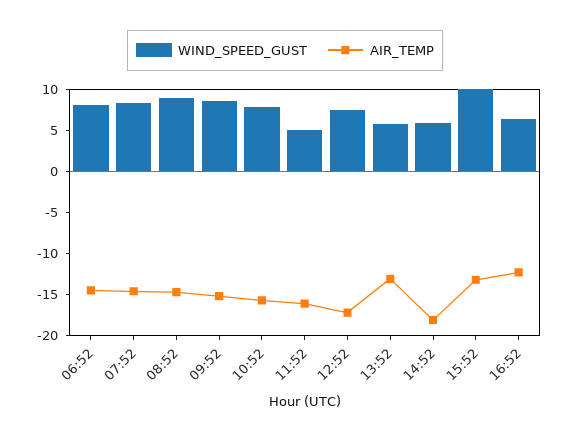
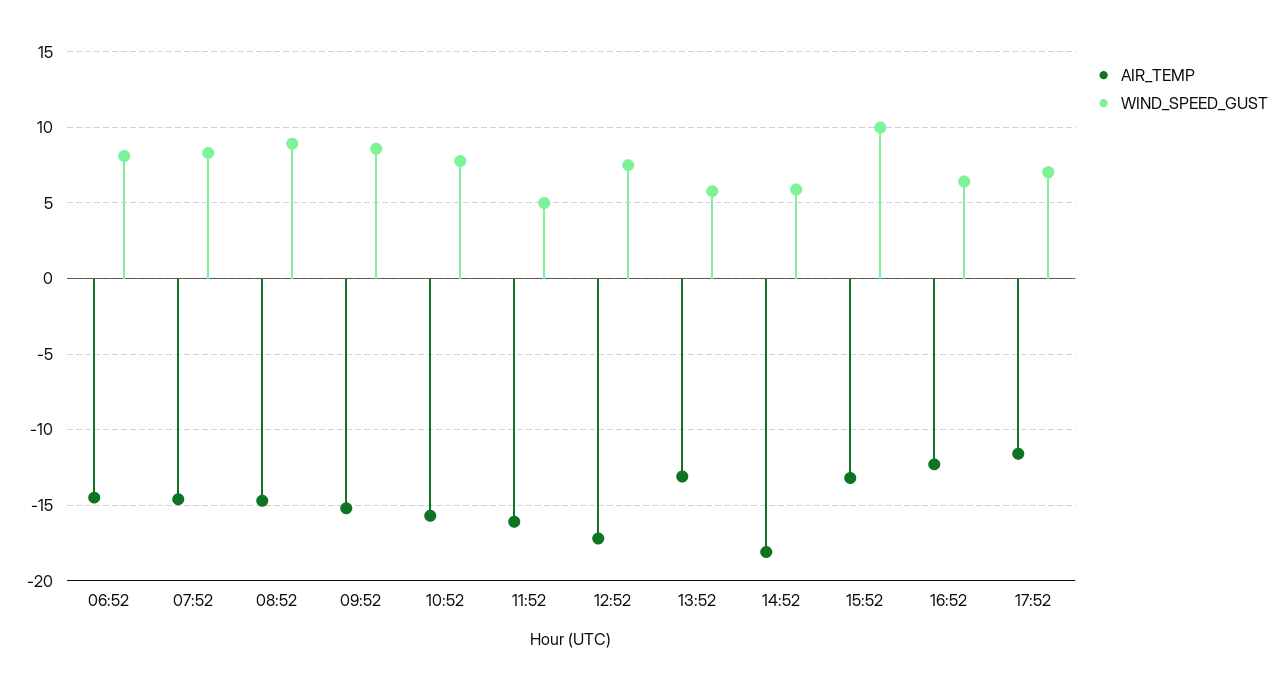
AIR_TEMP, 17:52: none -> -11.5
WIND_SPEED_GUST, 17:52: none -> 7

